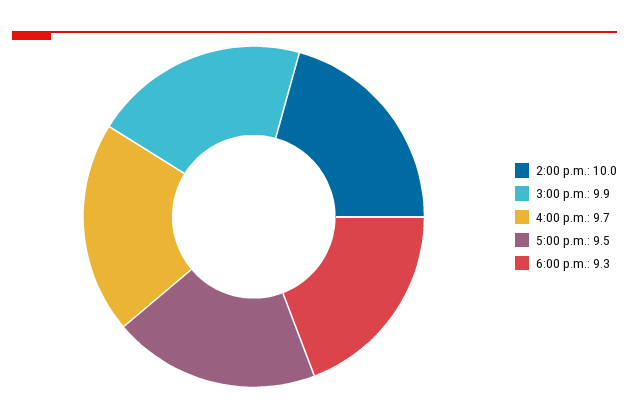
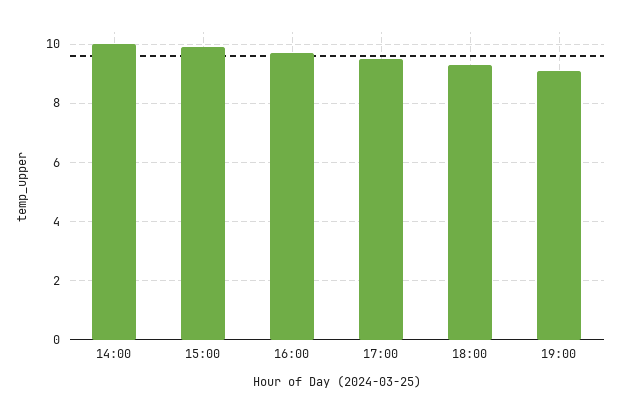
19:00: none -> 9

